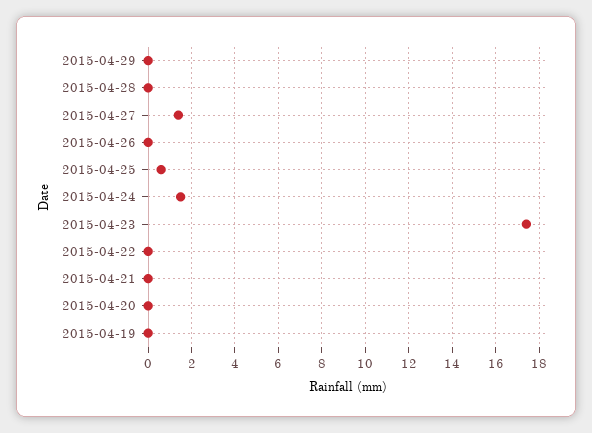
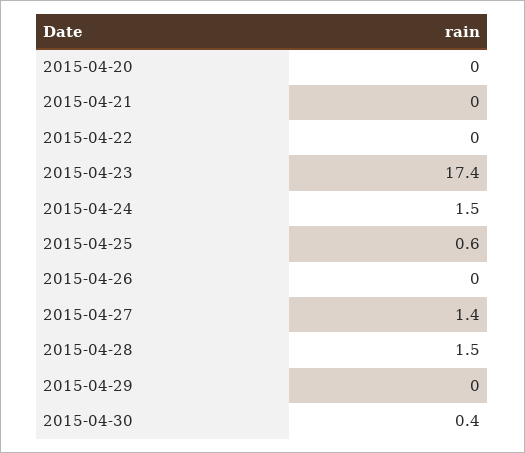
2015-04-28: 0 -> 1.5
2015-04-19: 0 -> none
2015-04-30: none -> 0.4

